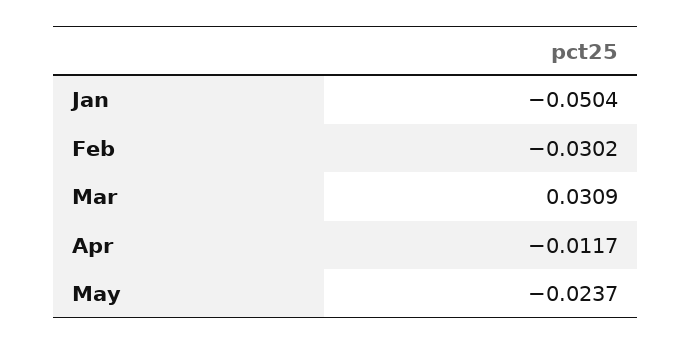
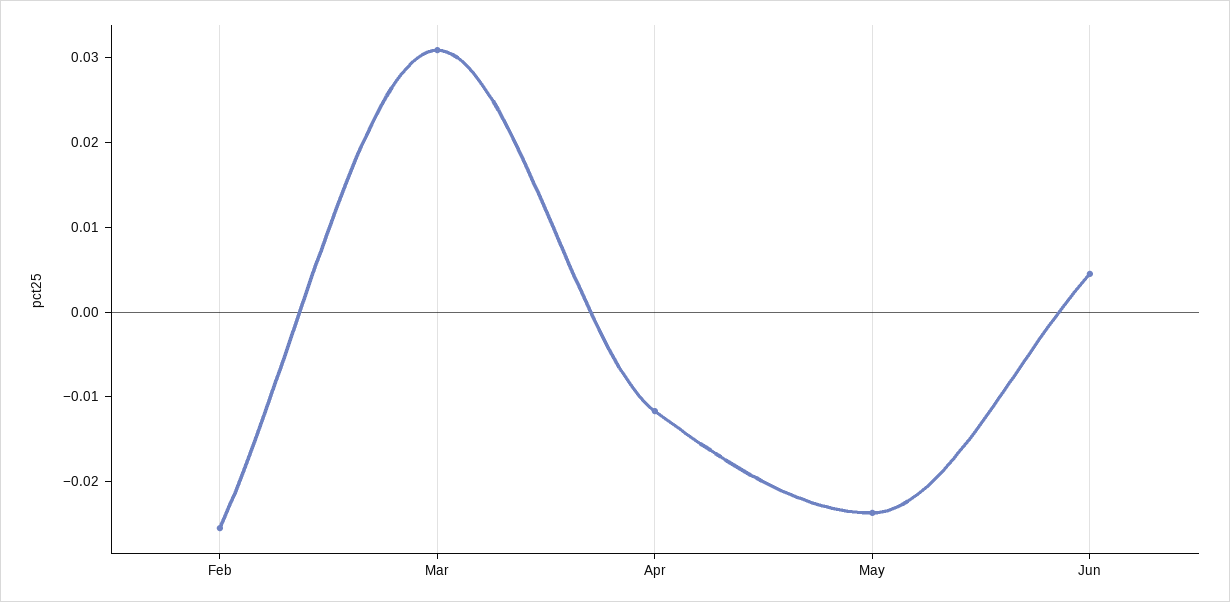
Jan: -0.0504 -> none
Feb: -0.0302 -> -0.026
Jun: none -> 0.004

